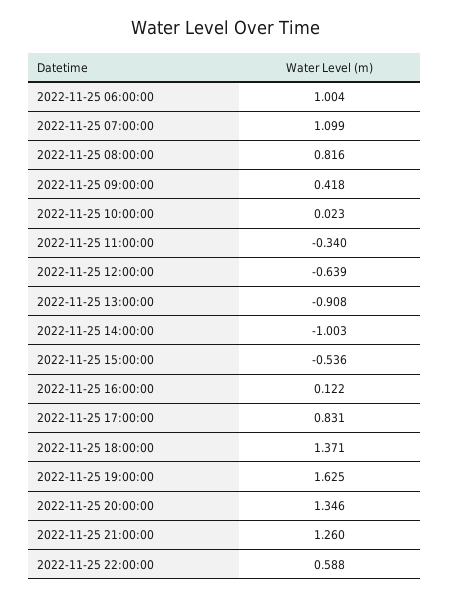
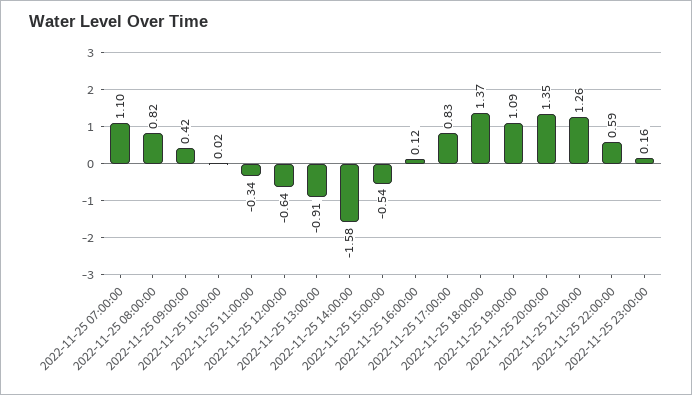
2022-11-25 06:00:00: 1.004 -> none
2022-11-25 14:00:00: -1.003 -> -1.58
2022-11-25 19:00:00: 1.625 -> 1.09
2022-11-25 23:00:00: none -> 0.16

